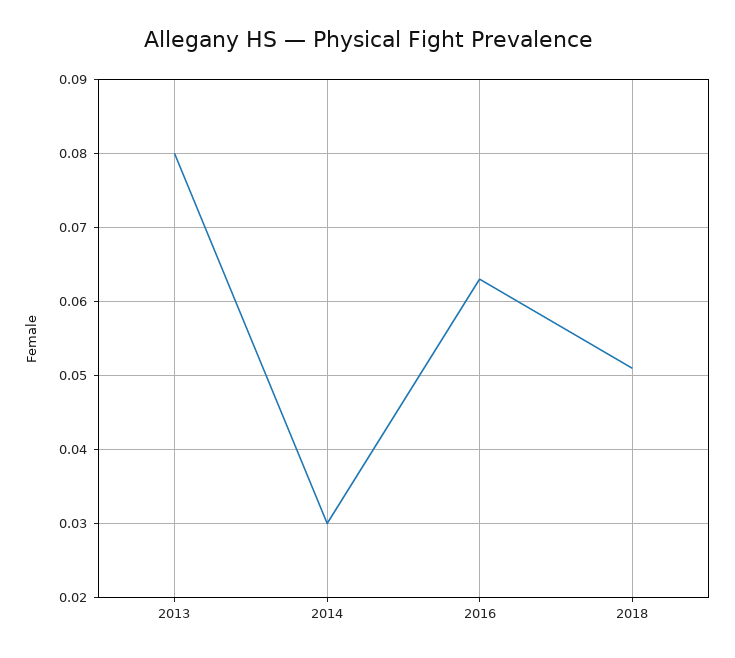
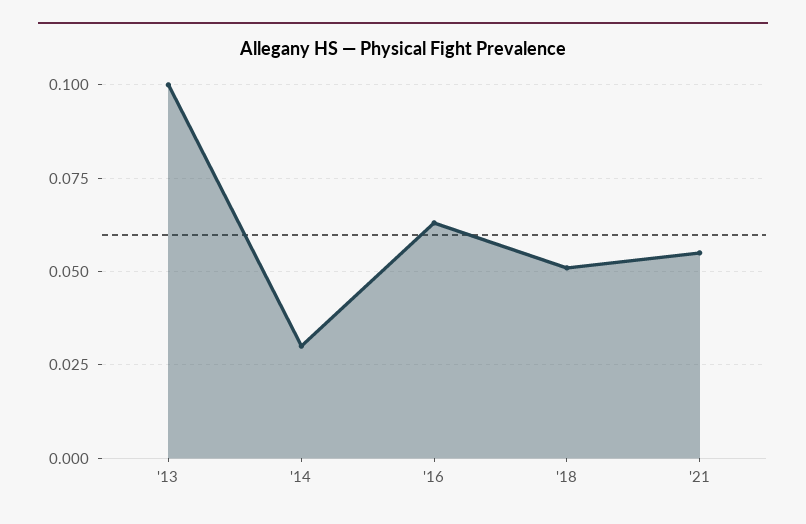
2013: 0.08 -> 0.1
'21: none -> 0.055

